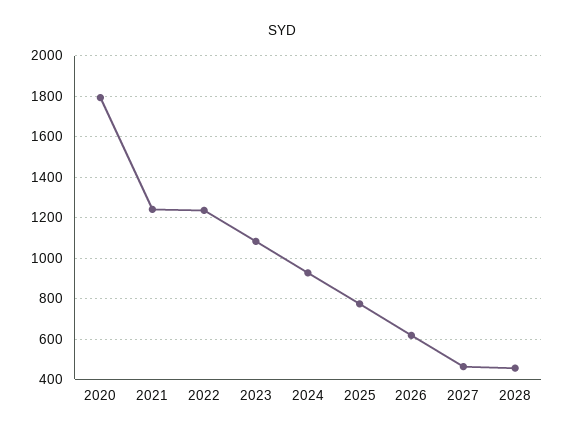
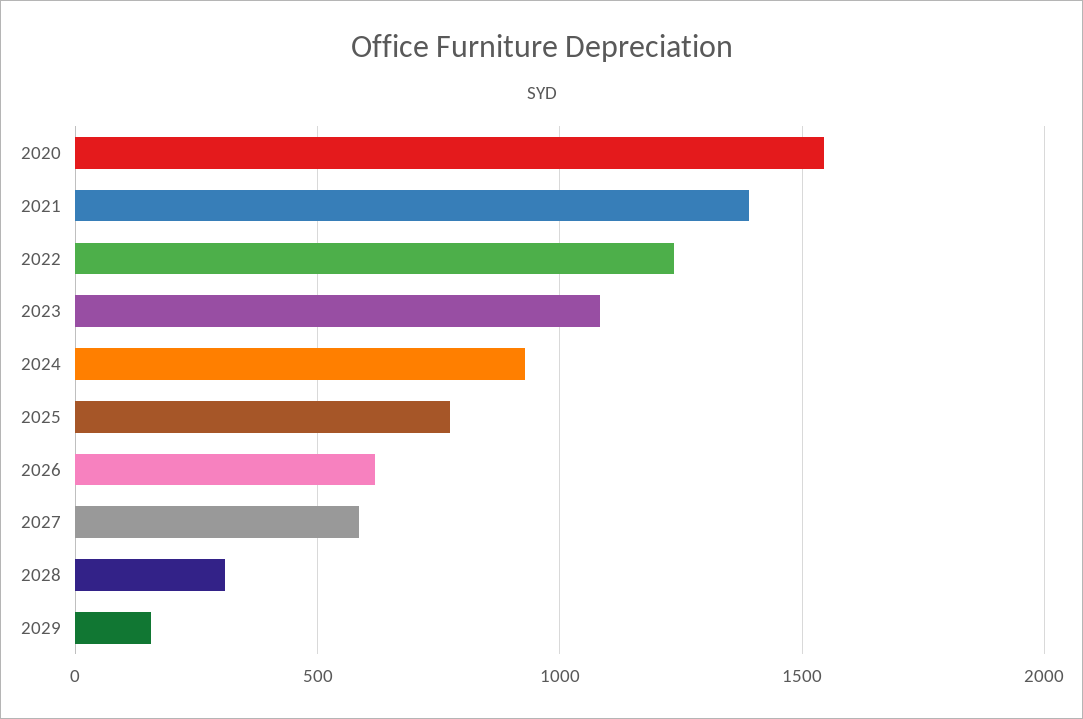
2020: 1800 -> 1550
2021: 1250 -> 1400
2027: 450 -> 600
2028: 450 -> 300
2029: none -> 150

